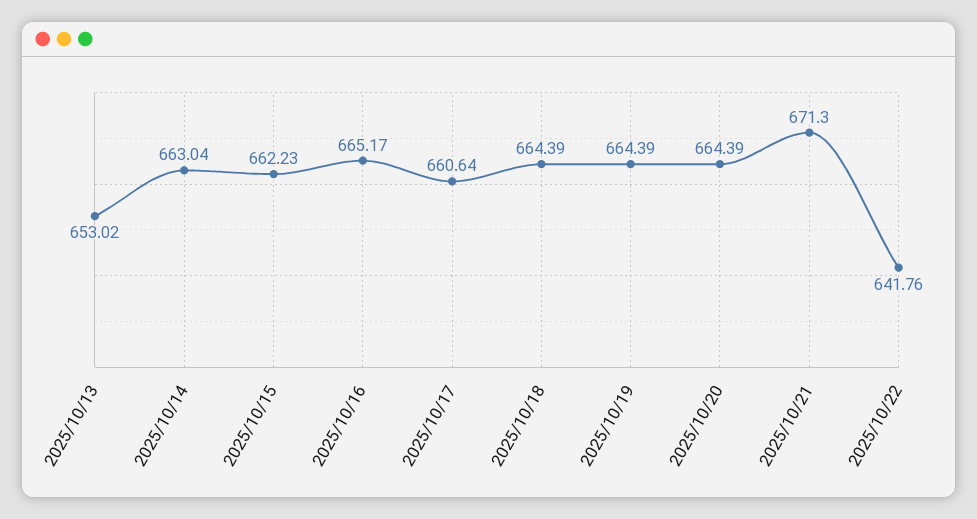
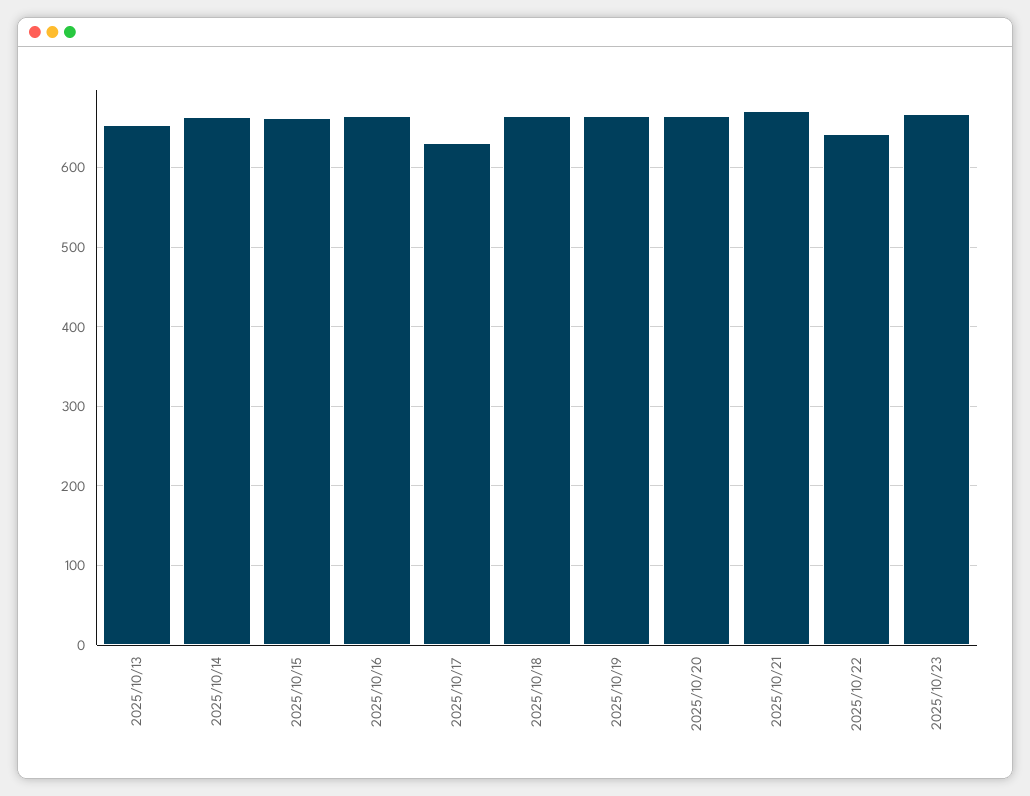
2025/10/17: 660.64 -> 630
2025/10/23: none -> 670

